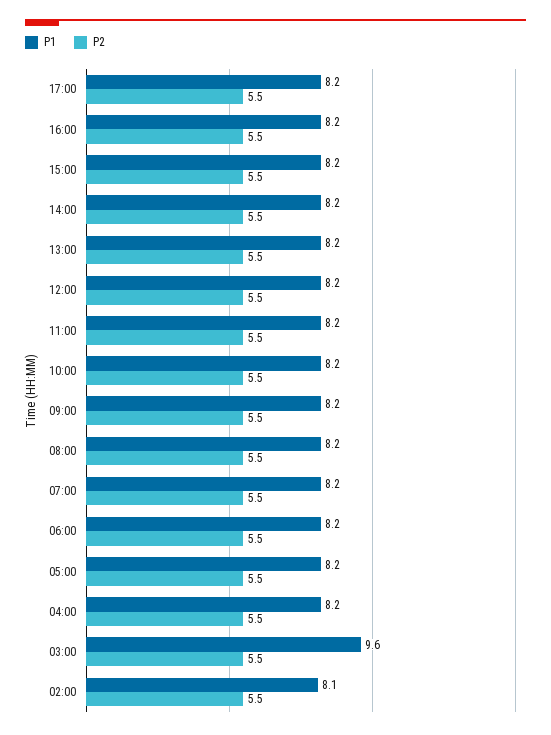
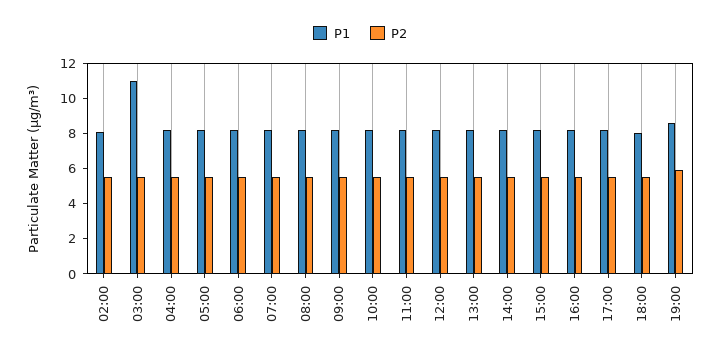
P1, 03:00: 9.6 -> 11
P1, 18:00: none -> 8
P2, 18:00: none -> 5.5
P1, 19:00: none -> 8.5
P2, 19:00: none -> 6

